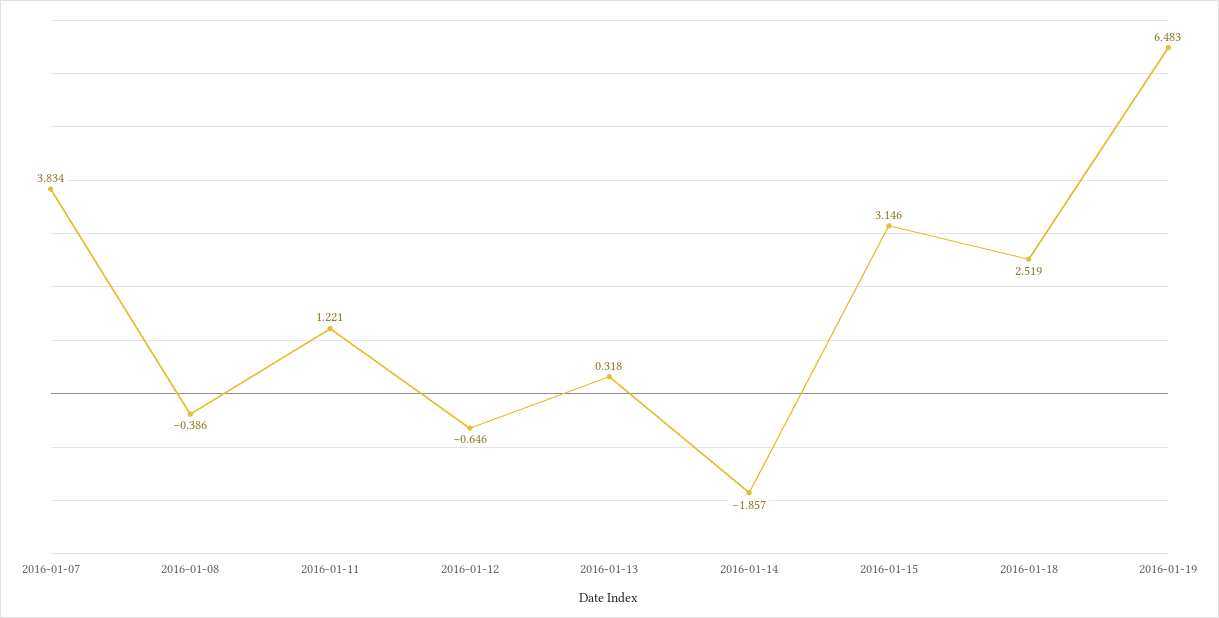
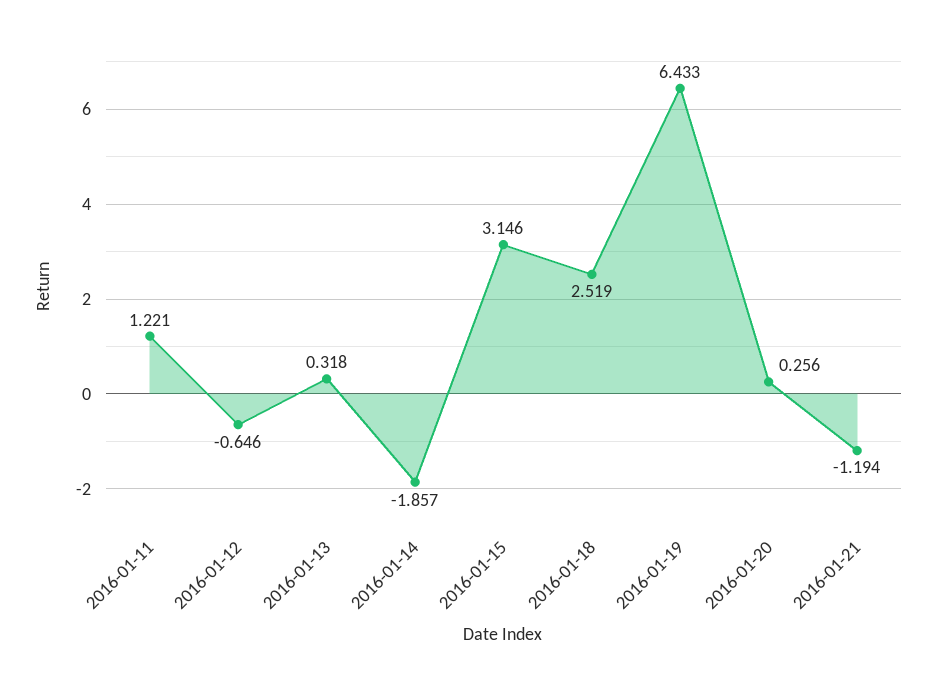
2016-01-07: 3.834 -> none
2016-01-08: -0.386 -> none
2016-01-19: 6.483 -> 6.433
2016-01-20: none -> 0.256
2016-01-21: none -> -1.194

